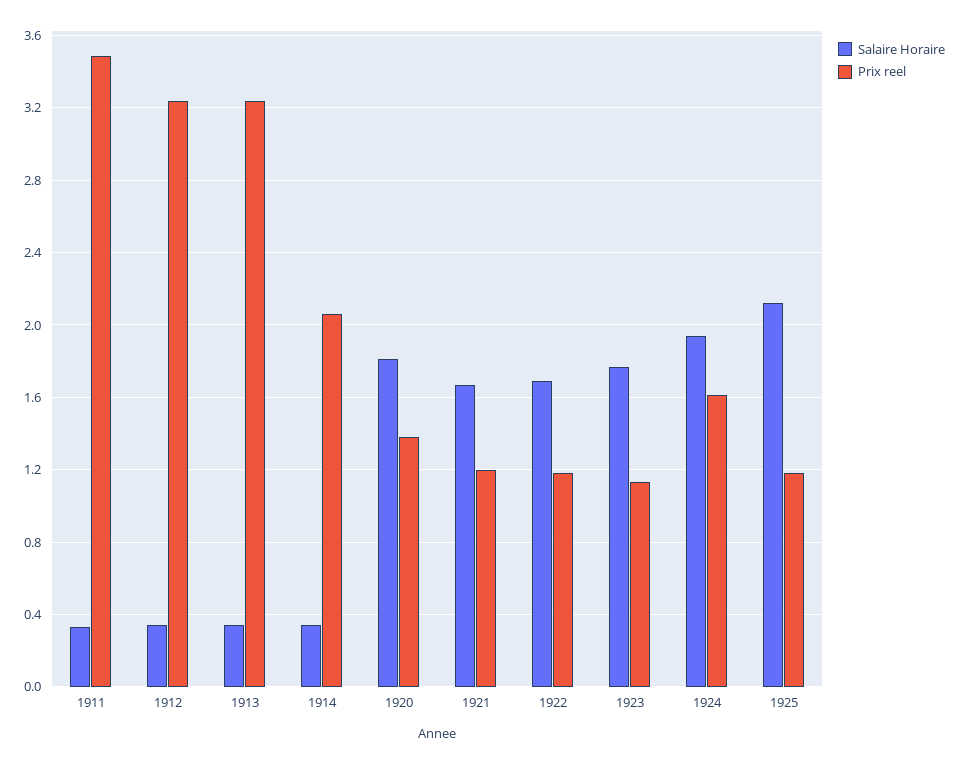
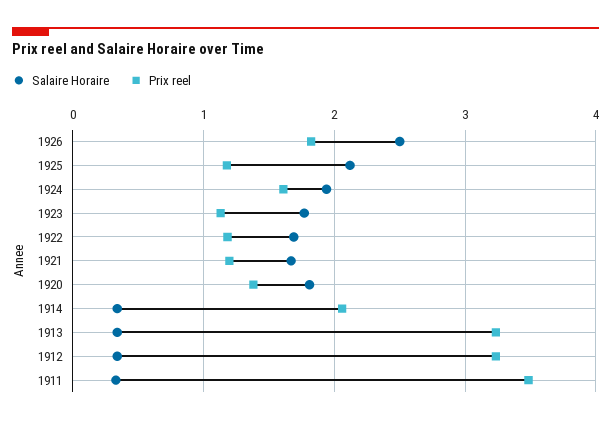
Salaire Horaire, 1926: none -> 2.5
Prix reel, 1926: none -> 1.8

